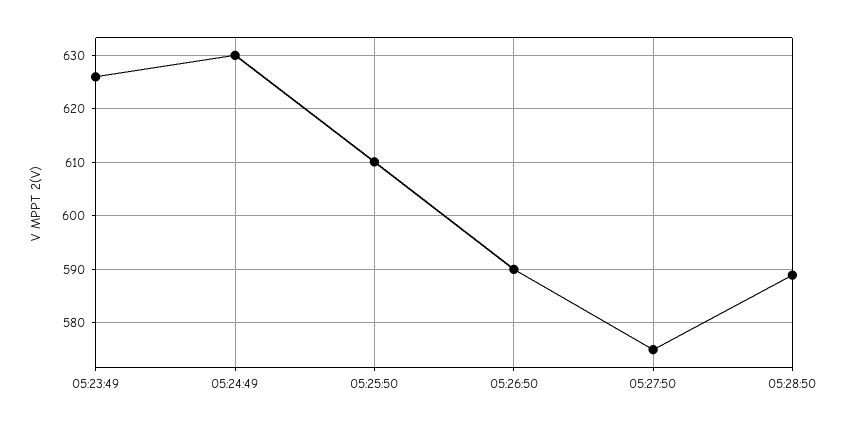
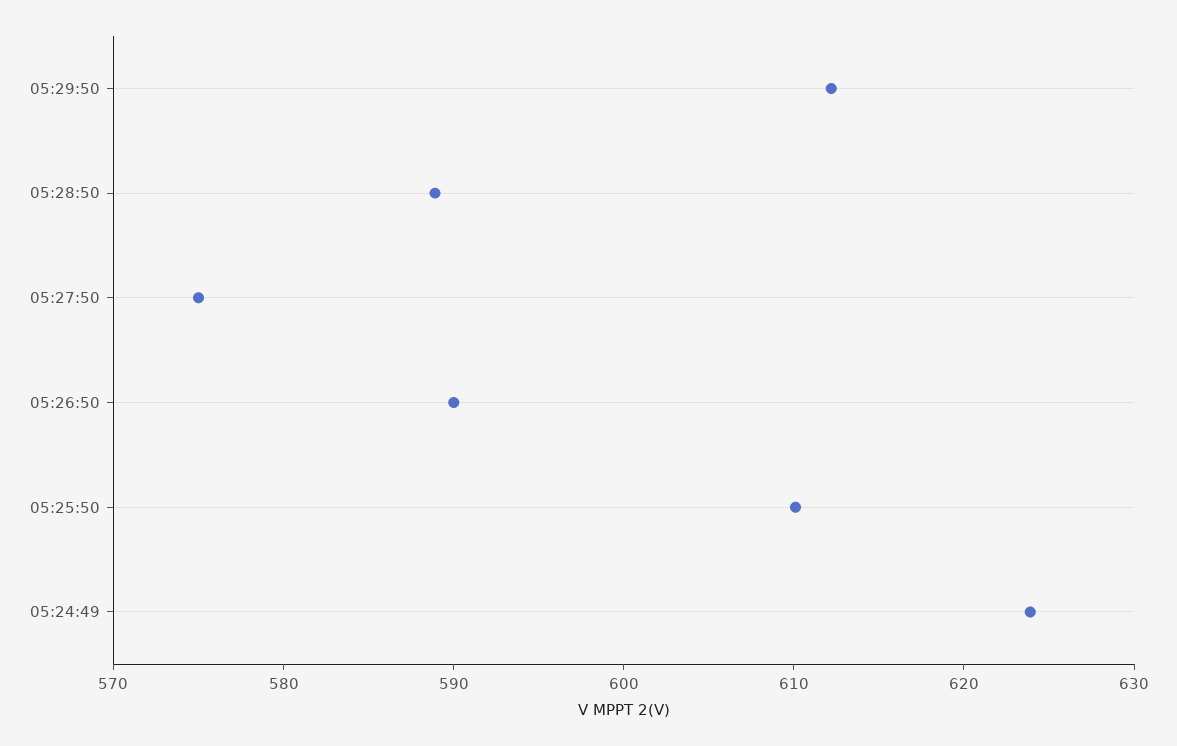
05:23:49: 626 -> none
05:24:49: 630 -> 624
05:29:50: none -> 612

